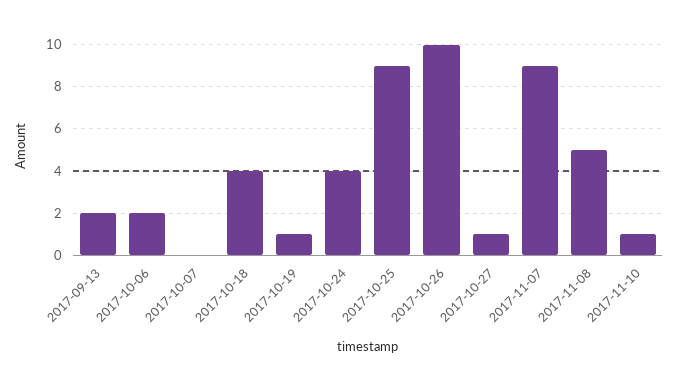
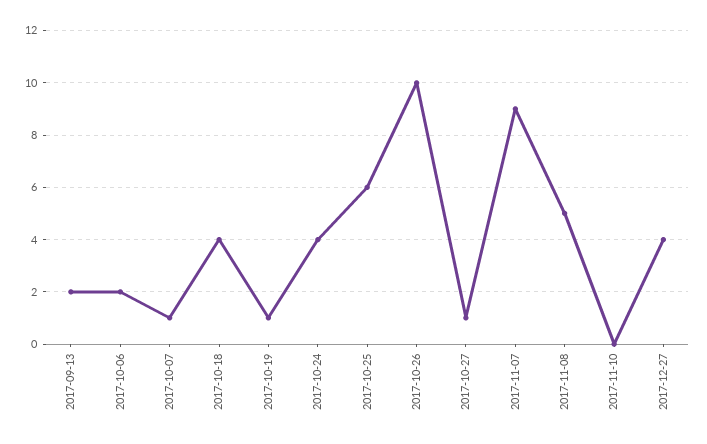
2017-10-07: 0 -> 1
2017-10-25: 9 -> 6
2017-11-10: 1 -> 0
2017-12-27: none -> 4

